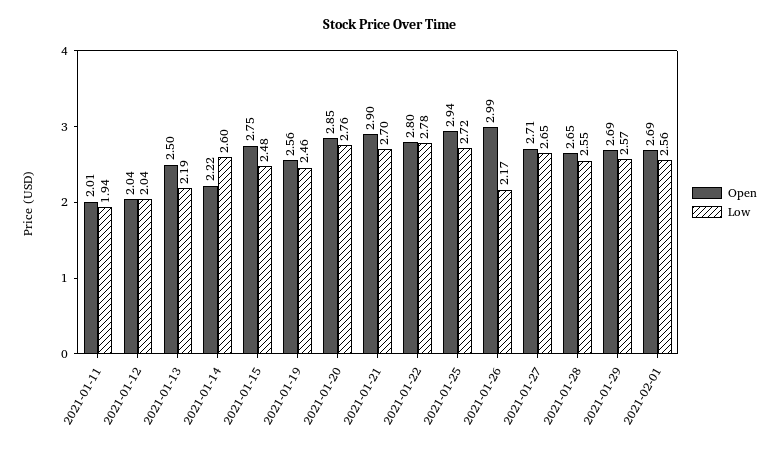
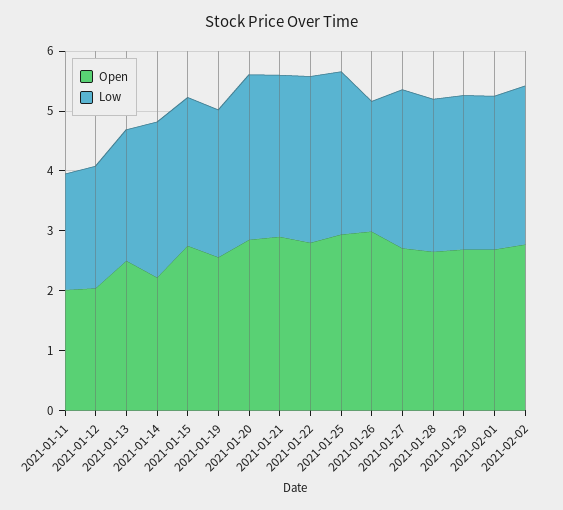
Open, 2021-02-02: none -> 2.8
Low, 2021-02-02: none -> 2.6

